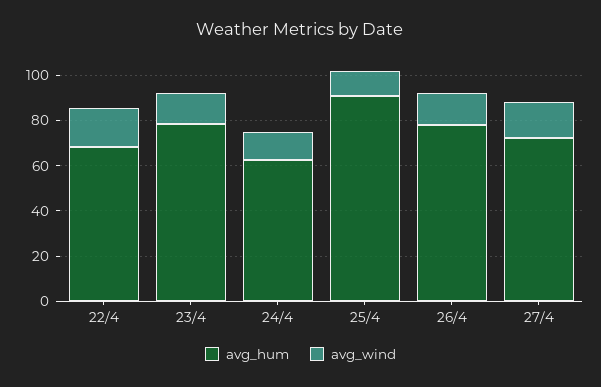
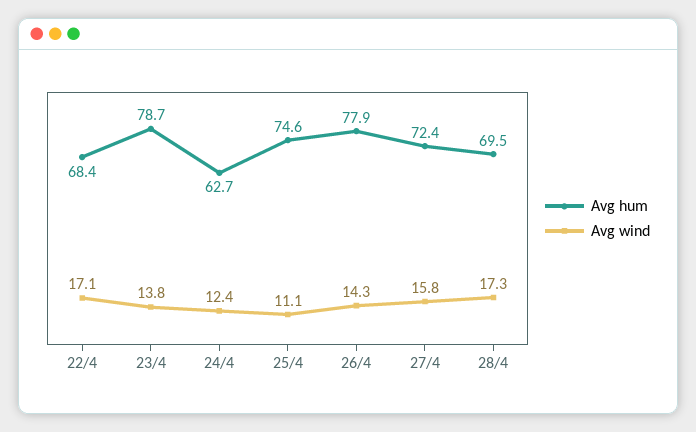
avg_hum, 25/4: 90 -> 74.6
avg_hum, 28/4: none -> 69.5
avg_wind, 28/4: none -> 17.3

